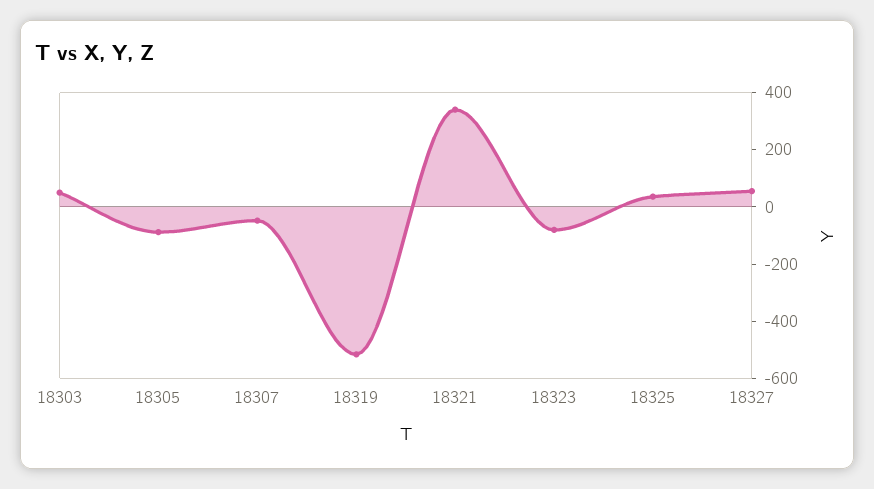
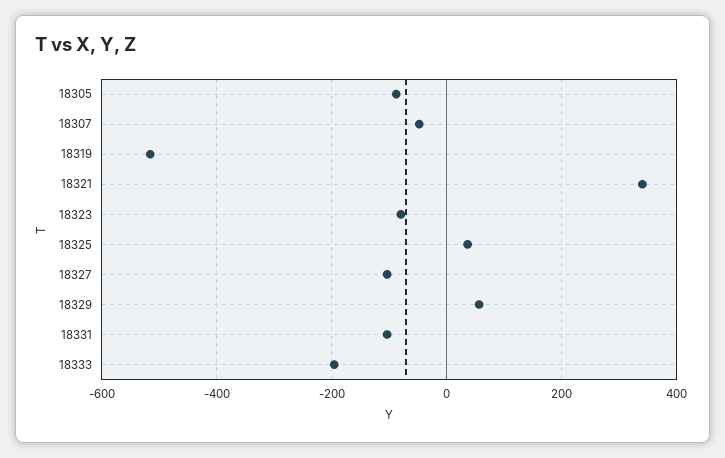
18303: 50 -> none
18327: 50 -> -100
18329: none -> 60
18331: none -> -100
18333: none -> -200

